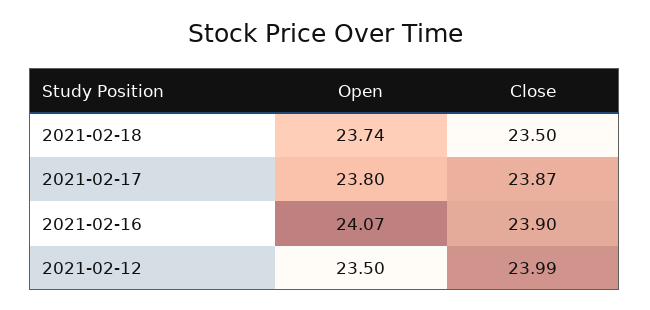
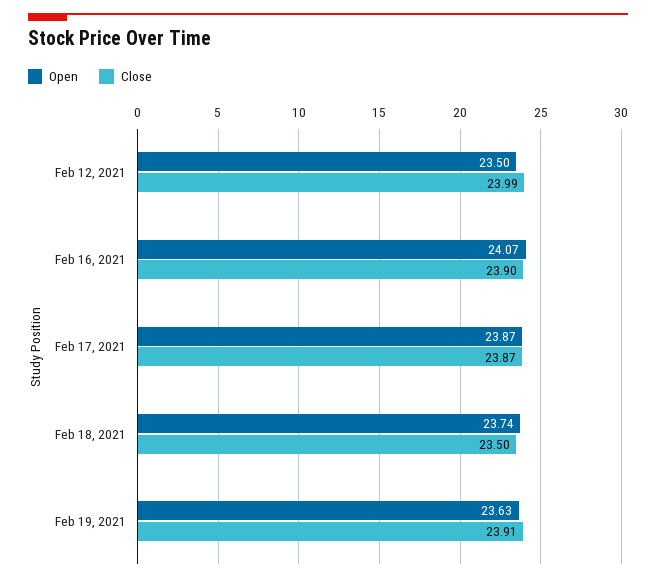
Open, 2021-02-17: 23.8 -> 23.87
Open, Feb 19, 2021: none -> 23.63
Close, Feb 19, 2021: none -> 23.91

